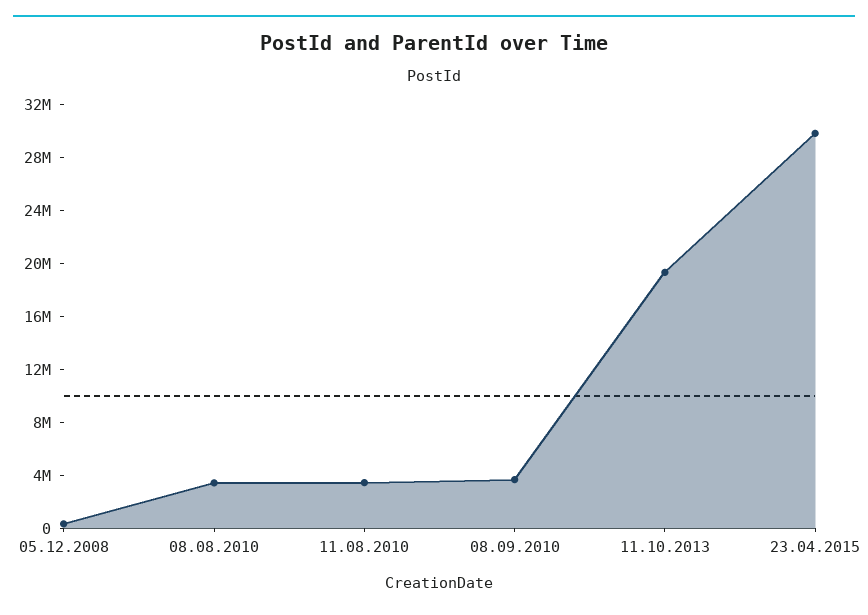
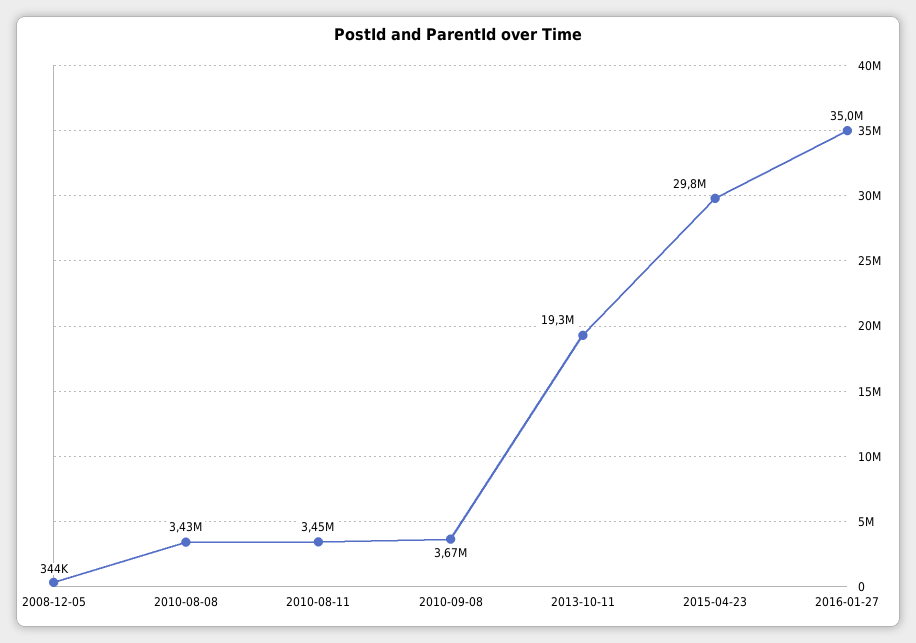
2016-01-27: none -> 35000000

